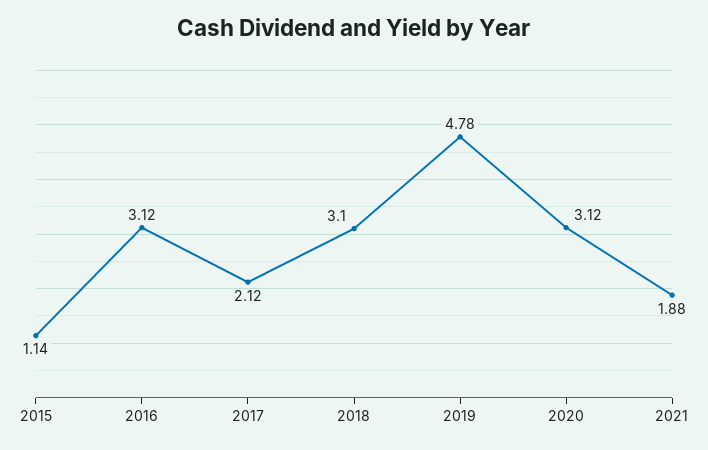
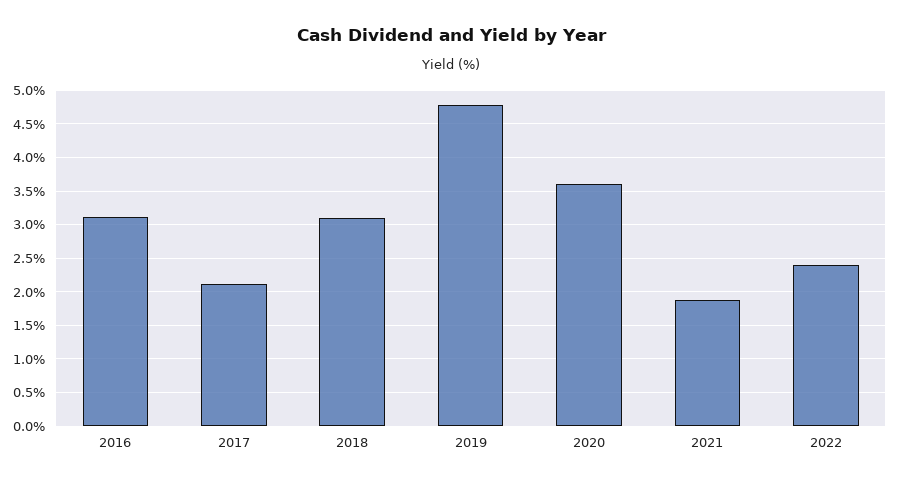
2015: 1.14 -> none
2020: 3.12 -> 3.6
2022: none -> 2.4

